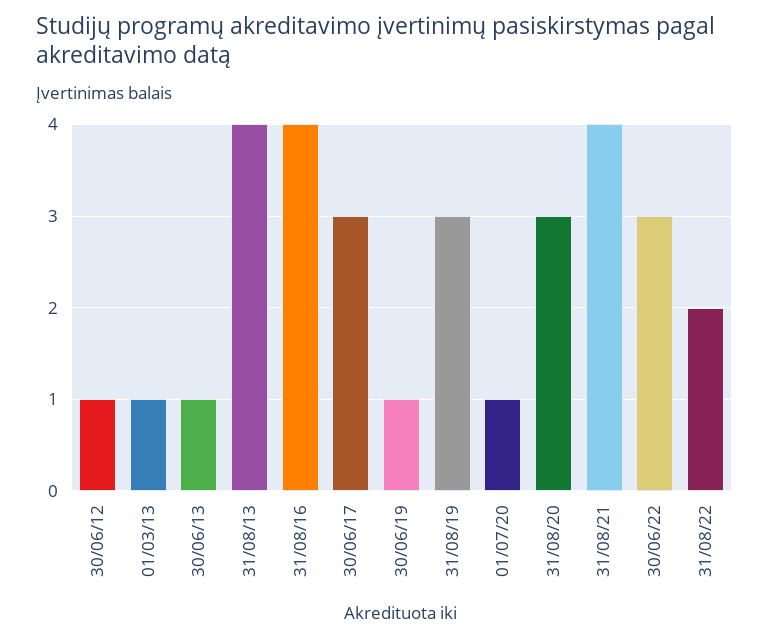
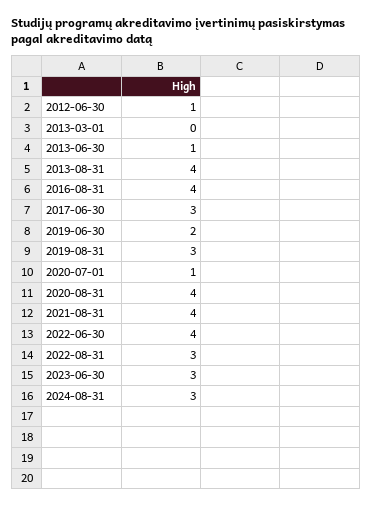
01/03/13: 1 -> 0
30/06/19: 1 -> 2
31/08/20: 3 -> 4
30/06/22: 3 -> 4
31/08/22: 2 -> 3
2023-06-30: none -> 3
2024-08-31: none -> 3

